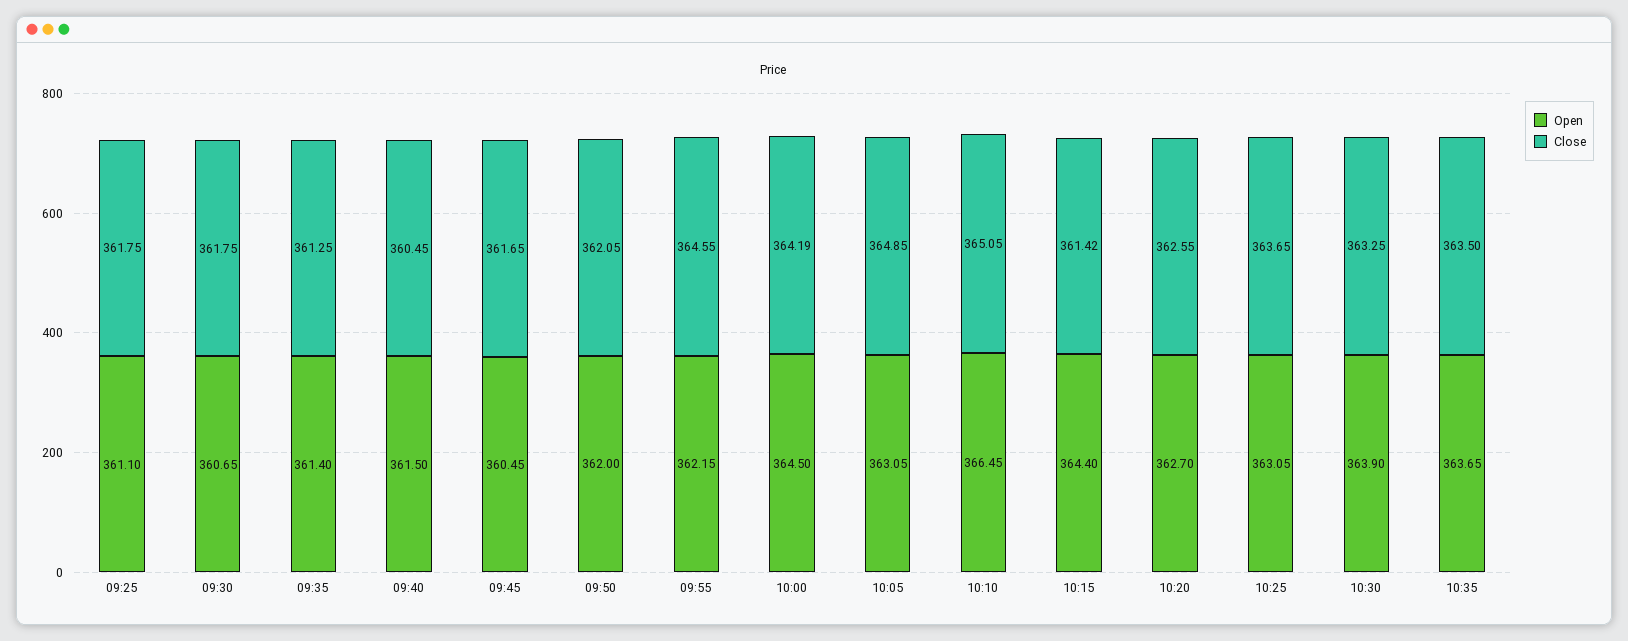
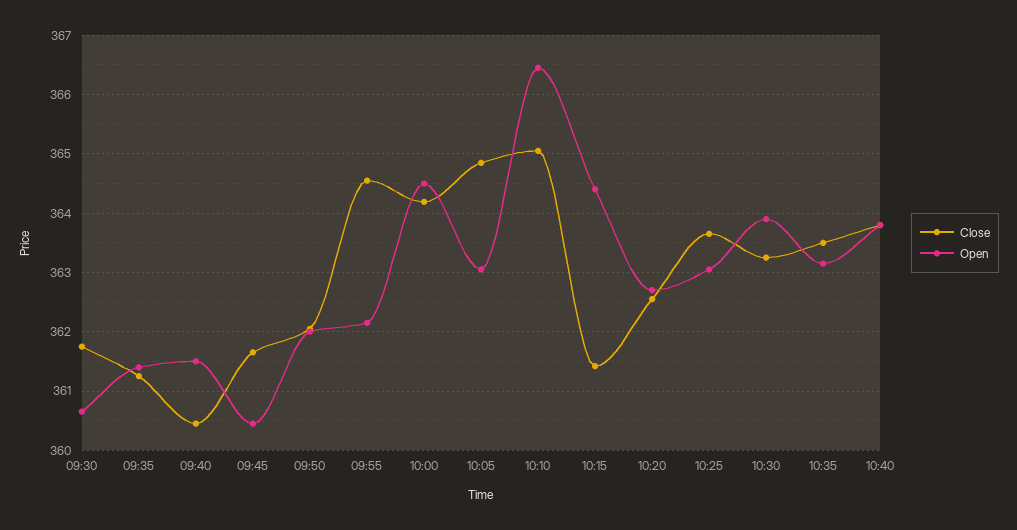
Open, 09:25: 361.1 -> none
Close, 09:25: 361.75 -> none
Open, 10:35: 363.65 -> 363.2
Close, 10:40: none -> 363.8
Open, 10:40: none -> 363.8

